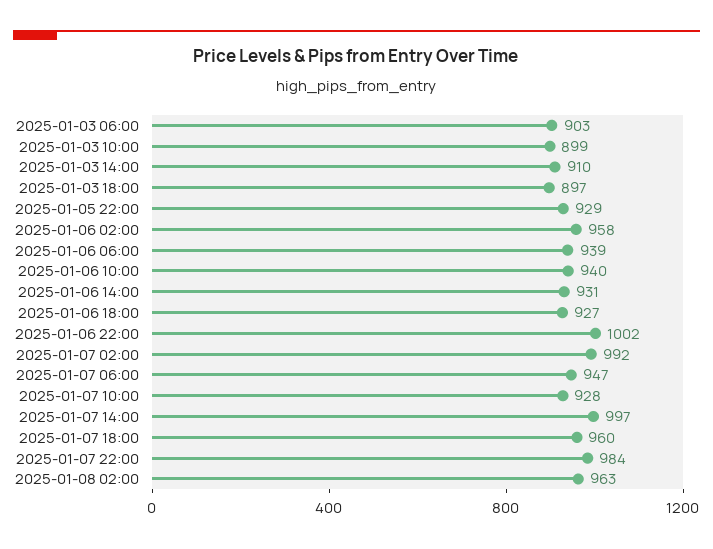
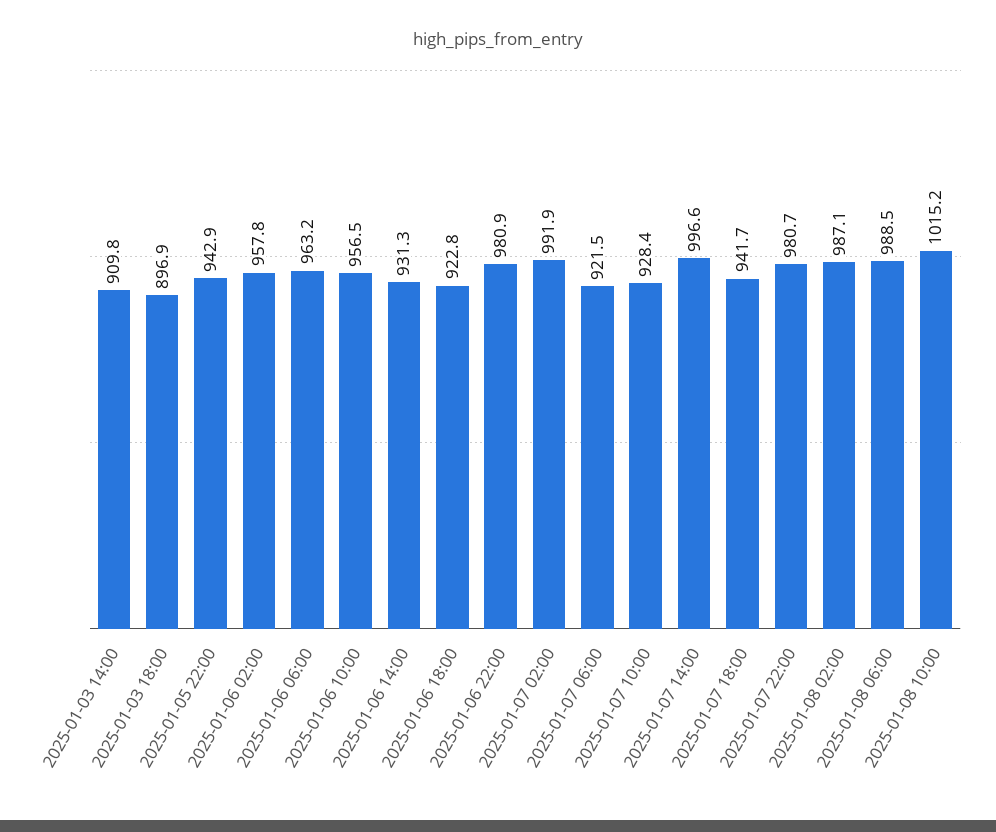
2025-01-03 06:00: 903 -> none
2025-01-03 10:00: 899 -> none
2025-01-05 22:00: 929 -> 942.9
2025-01-06 06:00: 939 -> 963.2
2025-01-06 10:00: 940 -> 956.5
2025-01-06 18:00: 927 -> 922.8
2025-01-06 22:00: 1002 -> 980.9
2025-01-07 06:00: 947 -> 921.5
2025-01-07 18:00: 960 -> 941.7
2025-01-07 22:00: 984 -> 980.7
2025-01-08 02:00: 963 -> 987.1
2025-01-08 06:00: none -> 988.5
2025-01-08 10:00: none -> 1015.2

